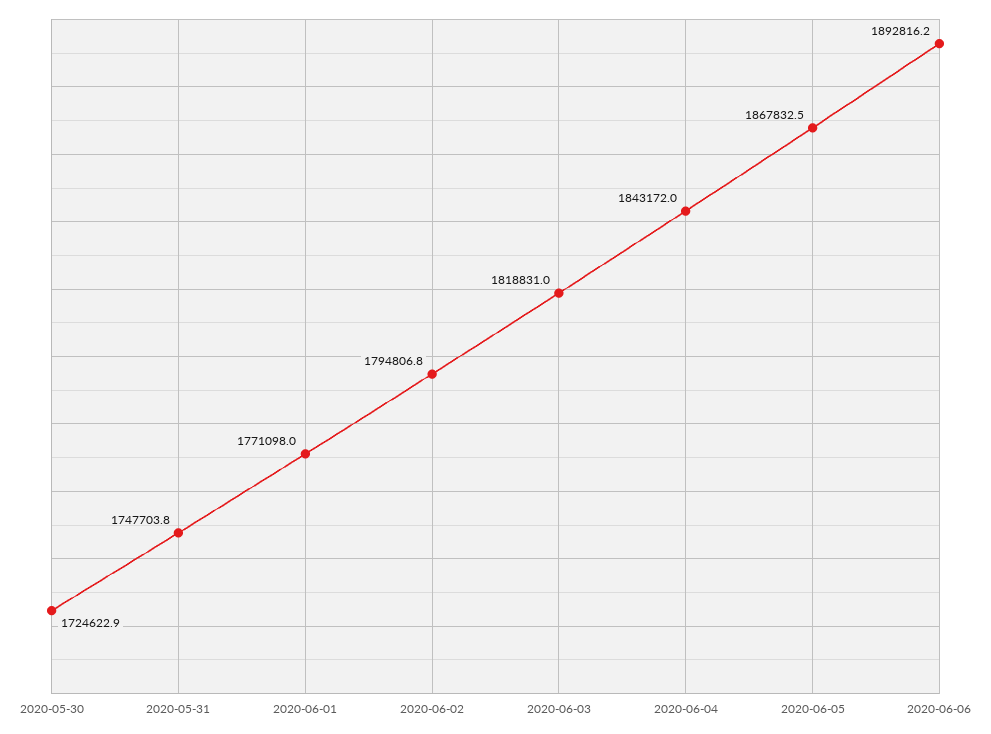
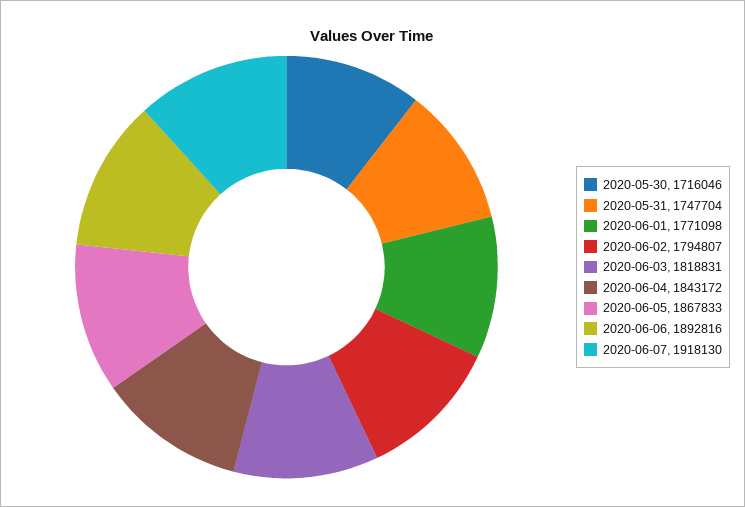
2020-05-30: 1724622.9 -> 1716046
2020-06-07: none -> 1918130

